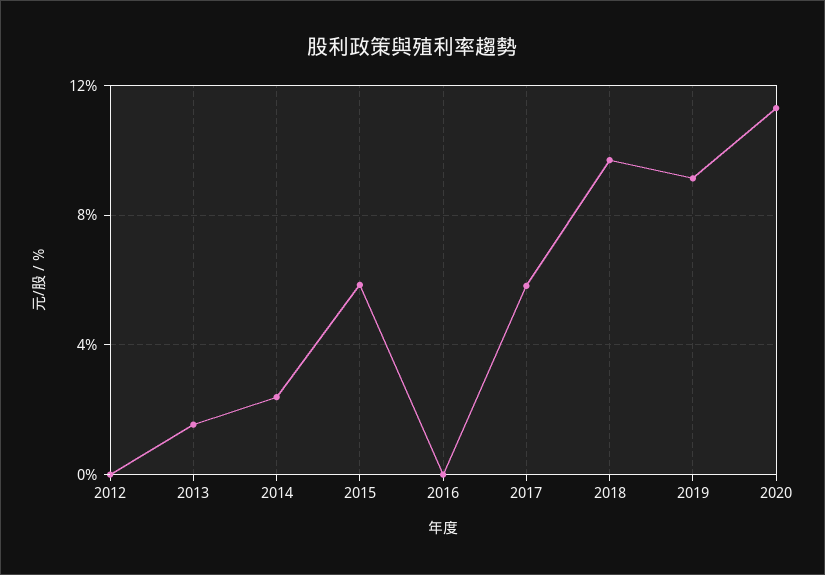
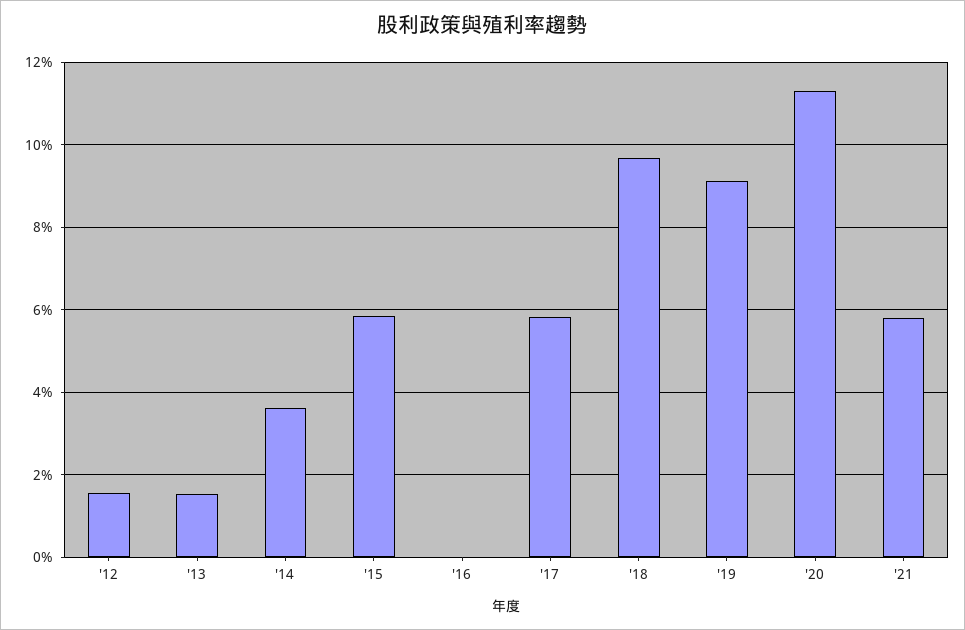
2012: 0 -> 1.6
2014: 2.5 -> 3.6
'21: none -> 5.8

